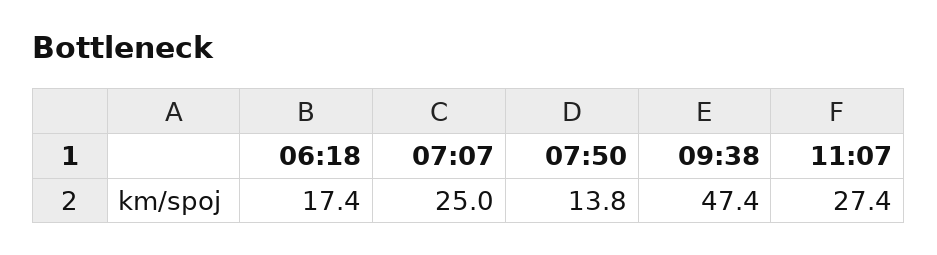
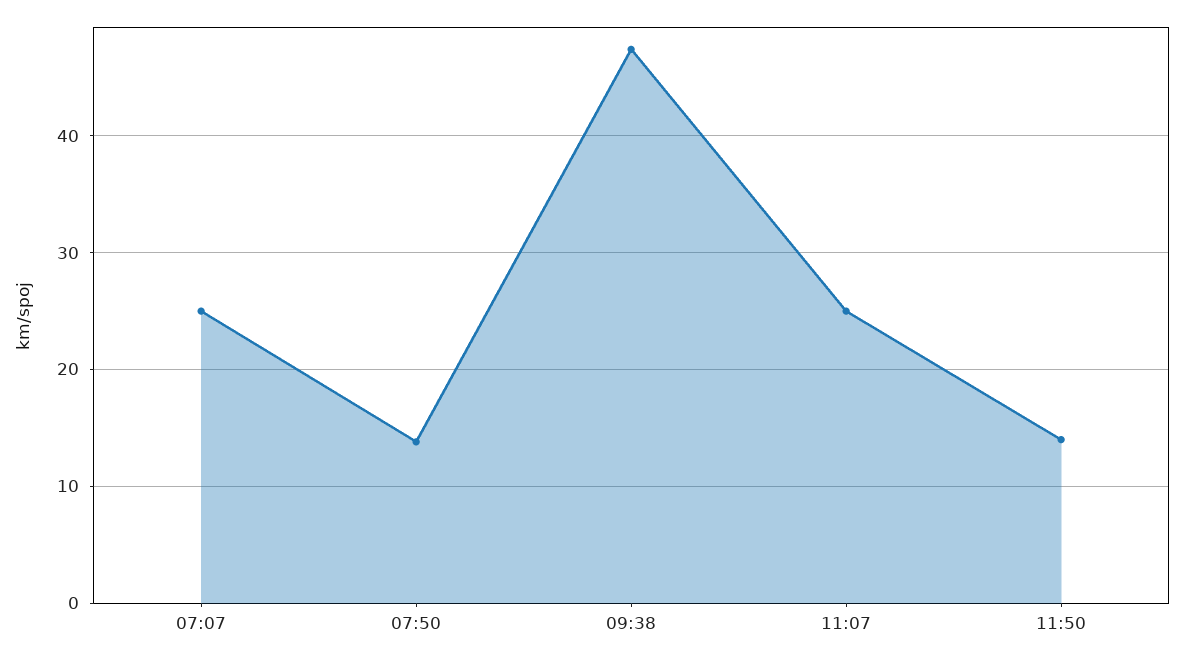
06:18: 17.4 -> none
11:07: 27.4 -> 25
11:50: none -> 14

